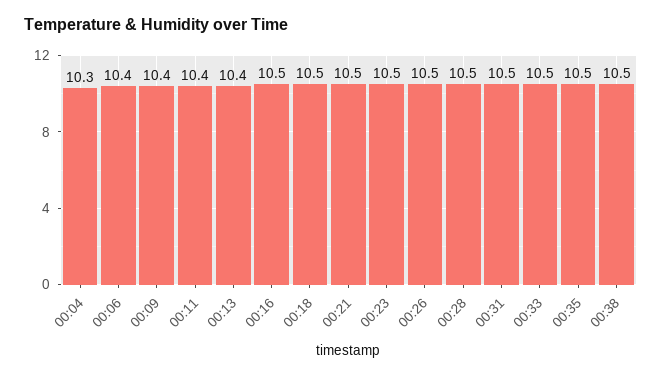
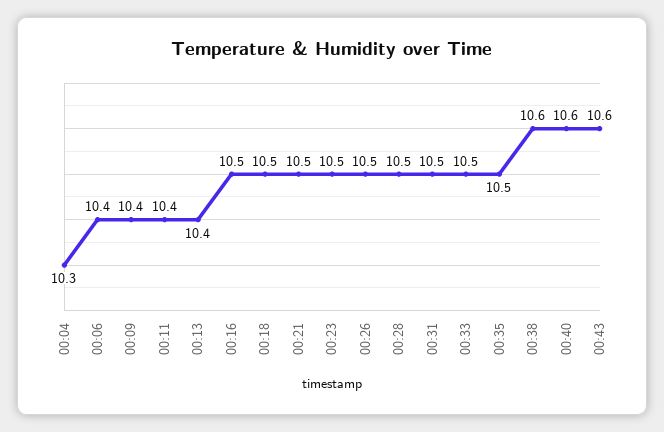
00:38: 10.5 -> 10.6
00:40: none -> 10.6
00:43: none -> 10.6

